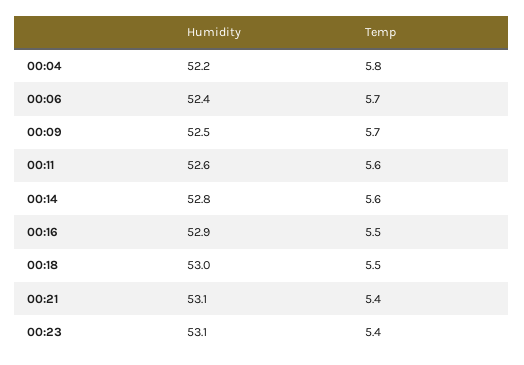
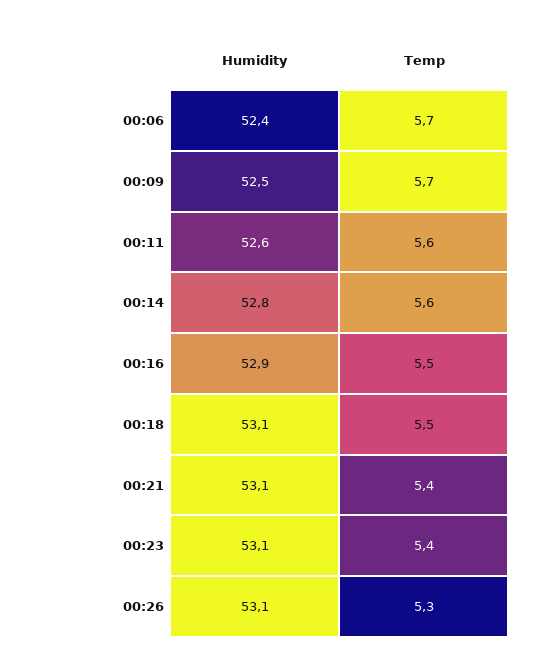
Humidity, 00:04: 52.2 -> none
Temp, 00:04: 5.8 -> none
Humidity, 00:18: 53 -> 53.1
Humidity, 00:26: none -> 53.1
Temp, 00:26: none -> 5.3

